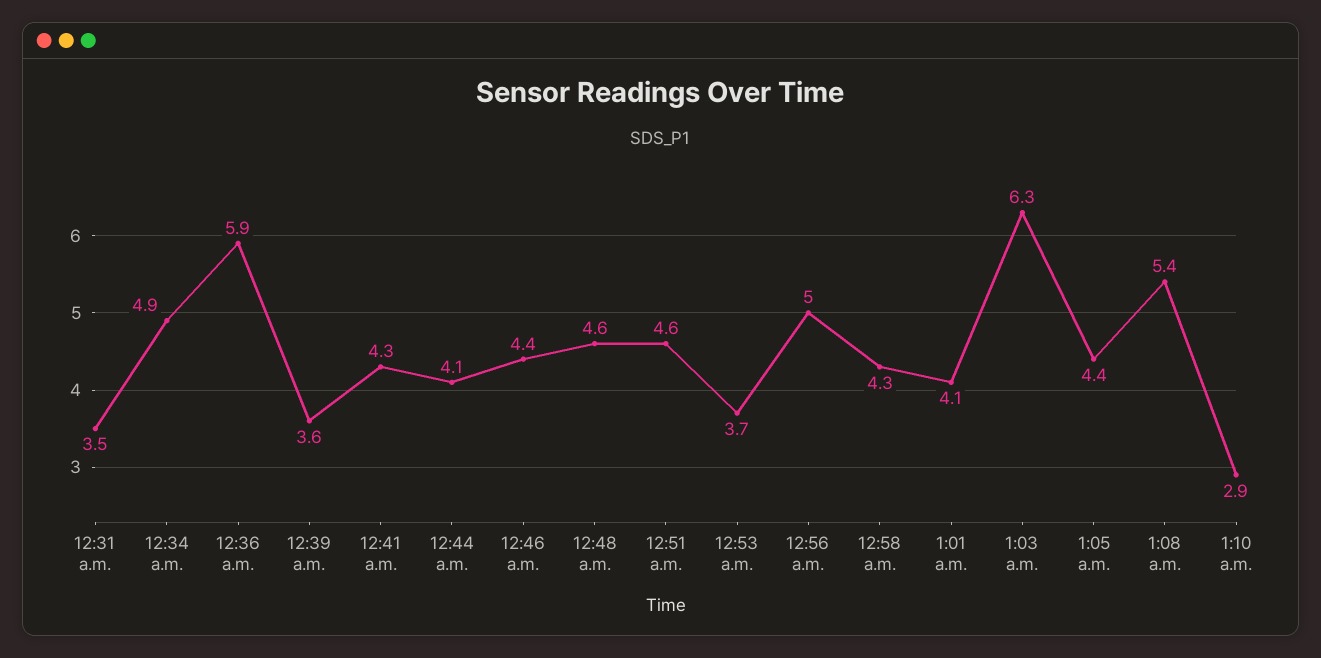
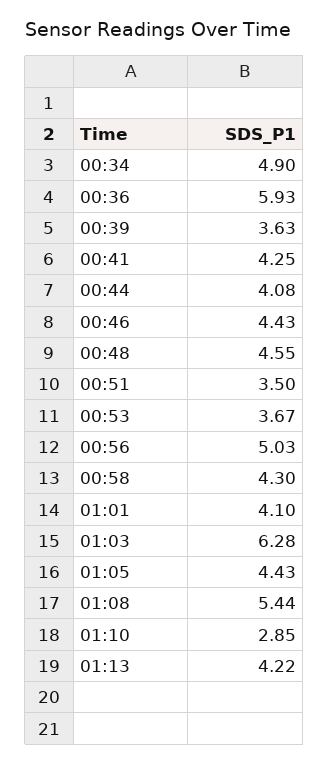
12:31 a.m.: 3.5 -> none
12:51 a.m.: 4.6 -> 3.5
01:13: none -> 4.22

